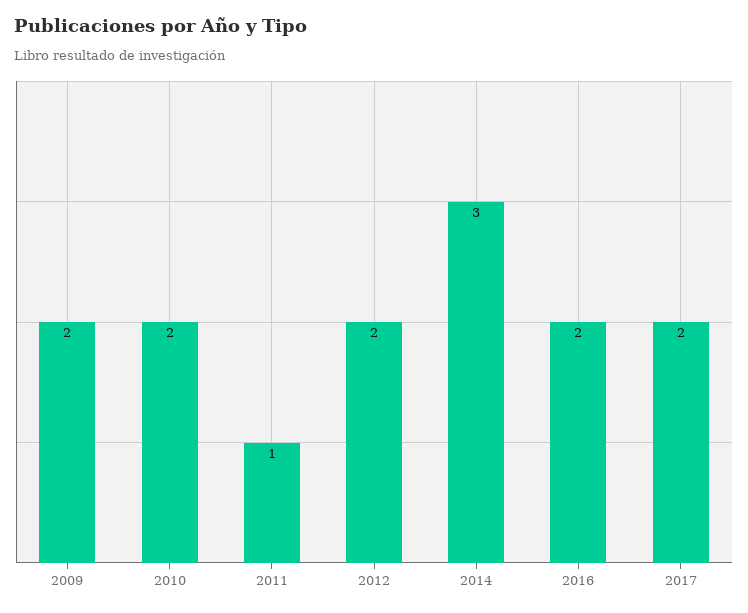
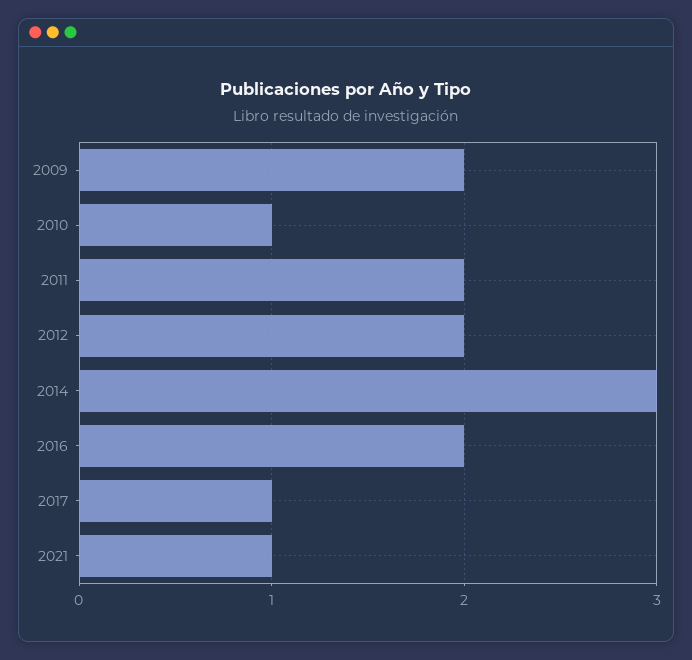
2010: 2 -> 1
2011: 1 -> 2
2017: 2 -> 1
2021: none -> 1

